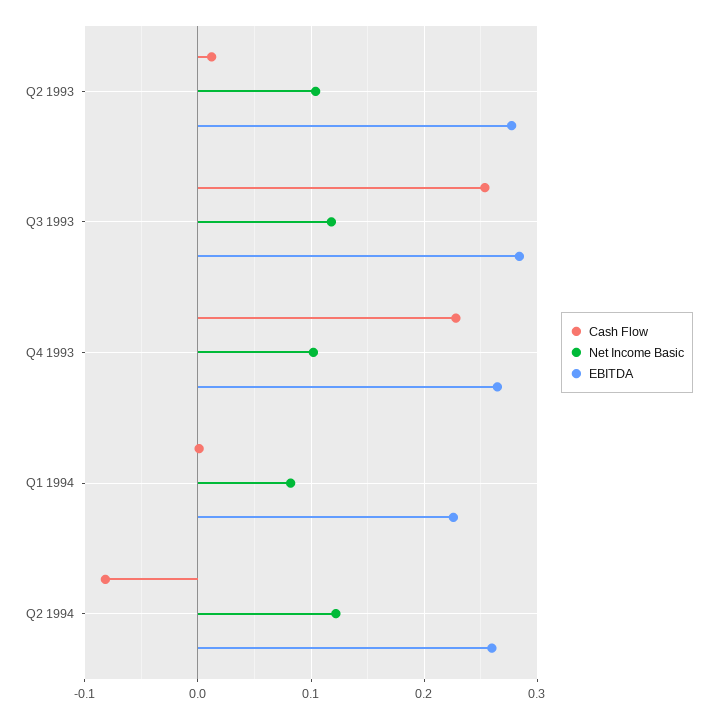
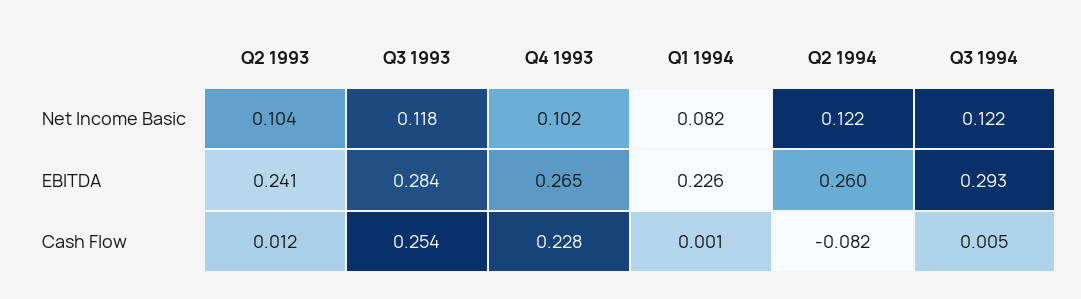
EBITDA, Q2 1993: 0.28 -> 0.241
Net Income Basic, Q3 1994: none -> 0.122
EBITDA, Q3 1994: none -> 0.293
Cash Flow, Q3 1994: none -> 0.005

